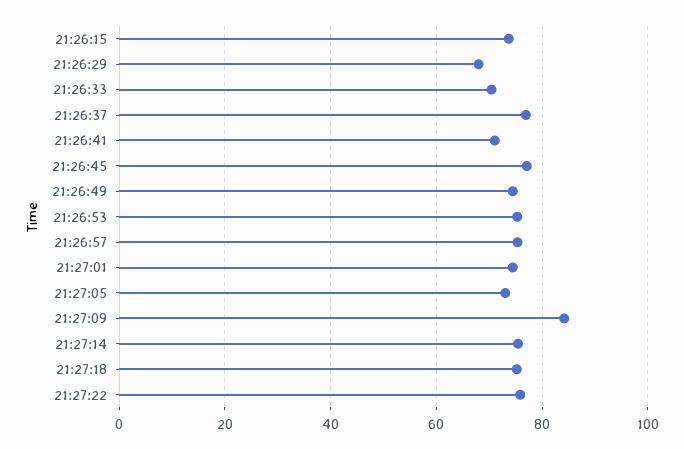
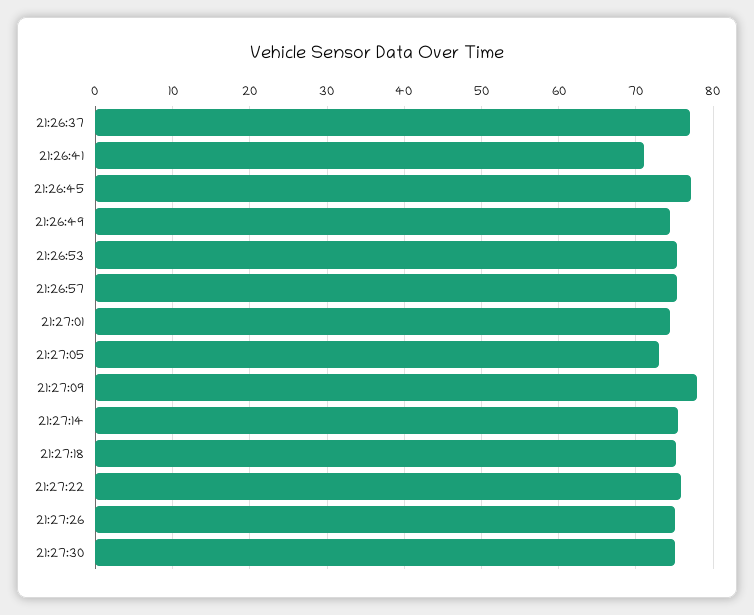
21:26:15: 74 -> none
21:26:29: 68 -> none
21:26:33: 70 -> none
21:27:09: 84 -> 78
21:27:26: none -> 75
21:27:30: none -> 75

